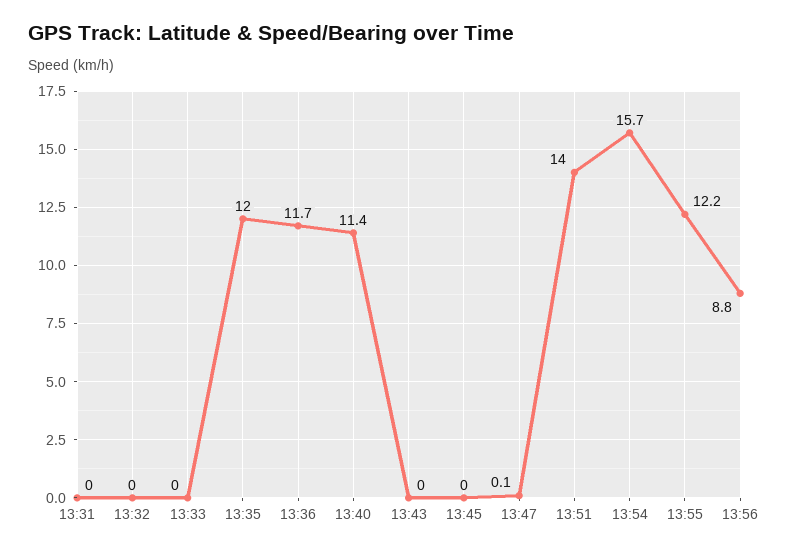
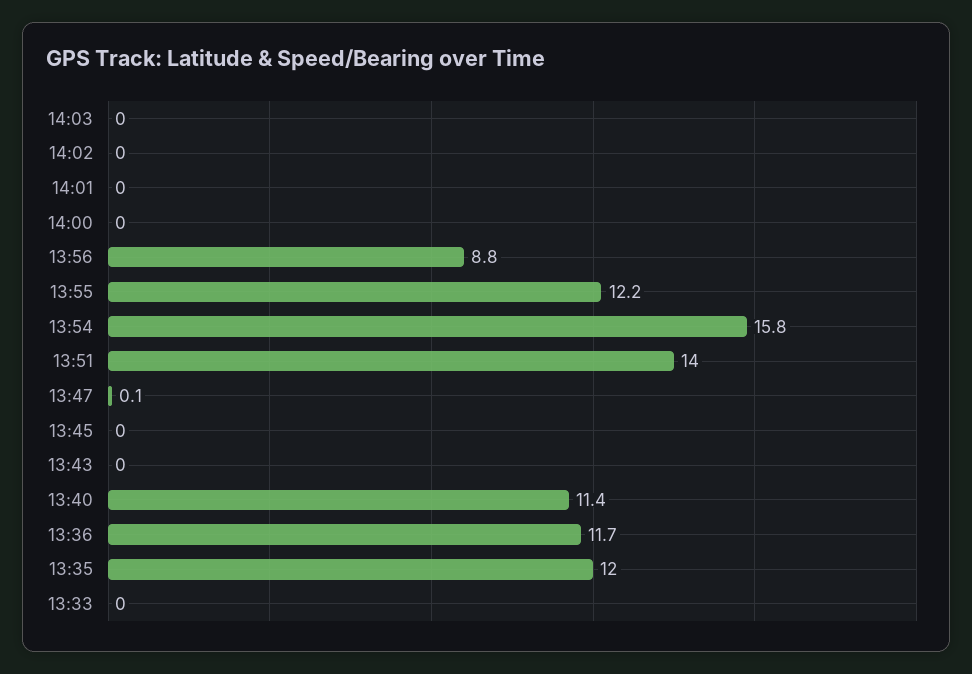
13:31: 0 -> none
13:32: 0 -> none
13:54: 15.7 -> 15.8
14:03: none -> 0
14:02: none -> 0
14:01: none -> 0
14:00: none -> 0

